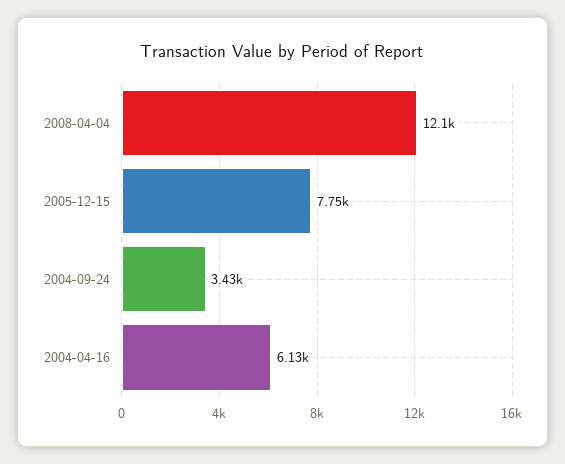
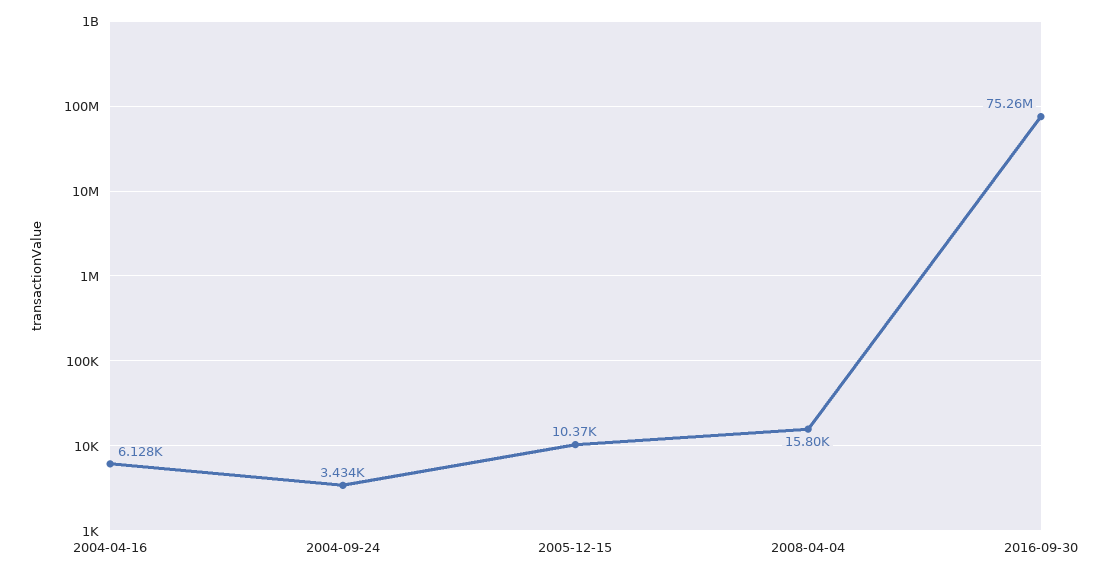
2008-04-04: 12100 -> 15800
2005-12-15: 7750 -> 10370
2016-09-30: none -> 75260000

